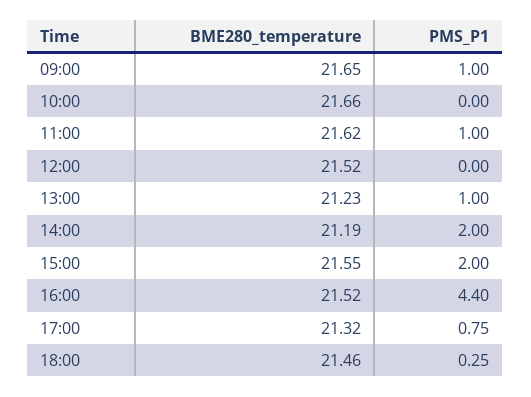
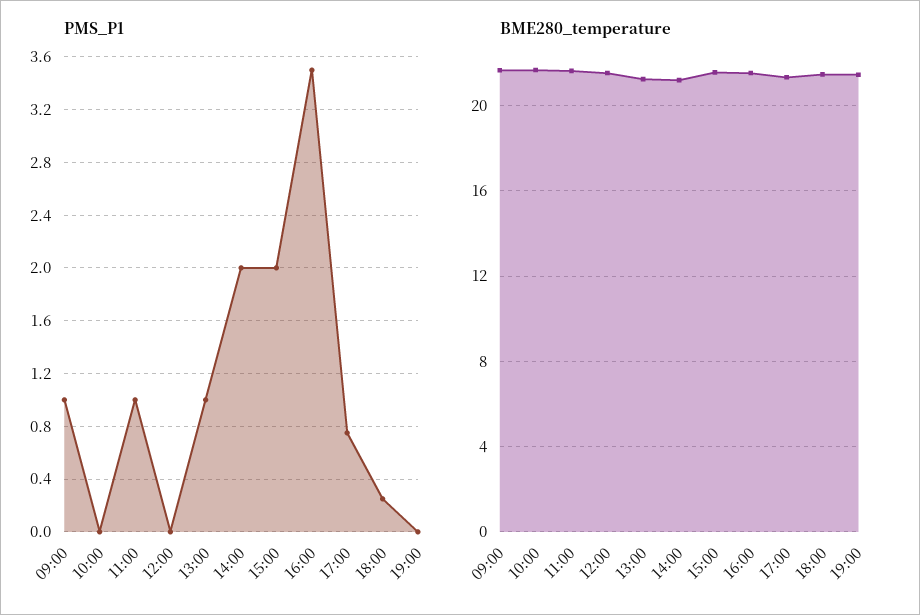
PMS_P1, 16:00: 4.4 -> 3.5
PMS_P1, 19:00: none -> 0
BME280_temperature, 19:00: none -> 21.5

